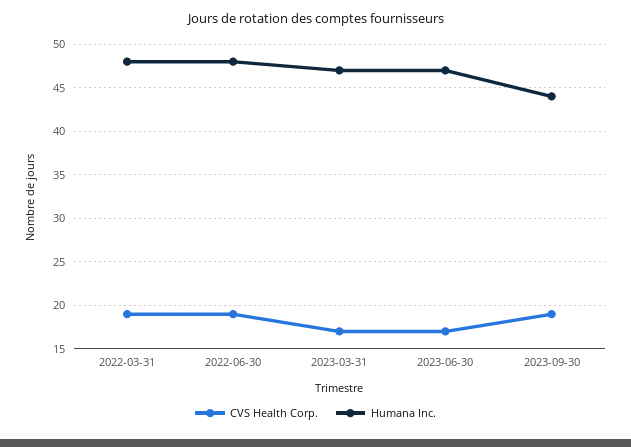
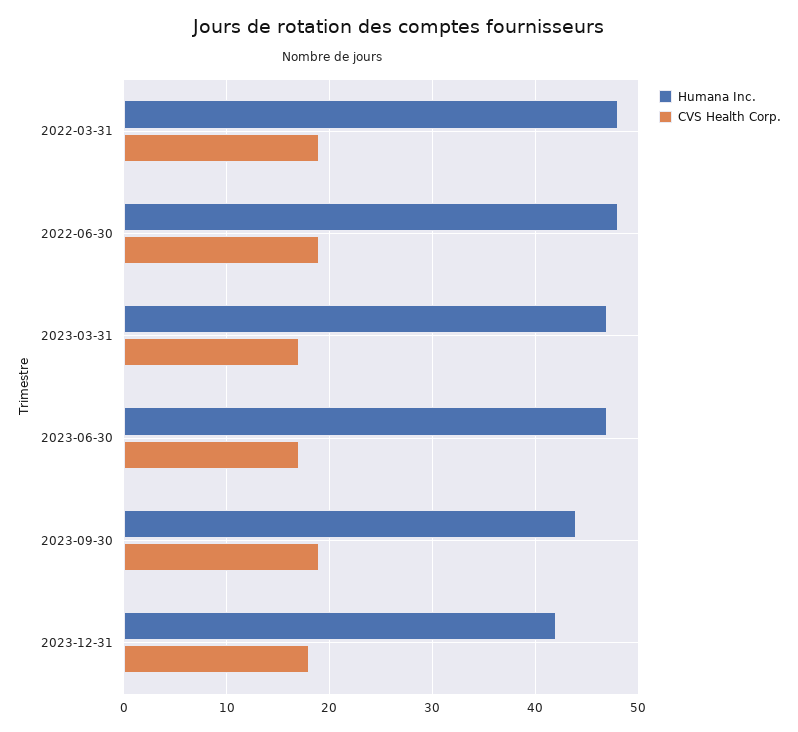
Humana Inc., 2023-12-31: none -> 42
CVS Health Corp., 2023-12-31: none -> 18

